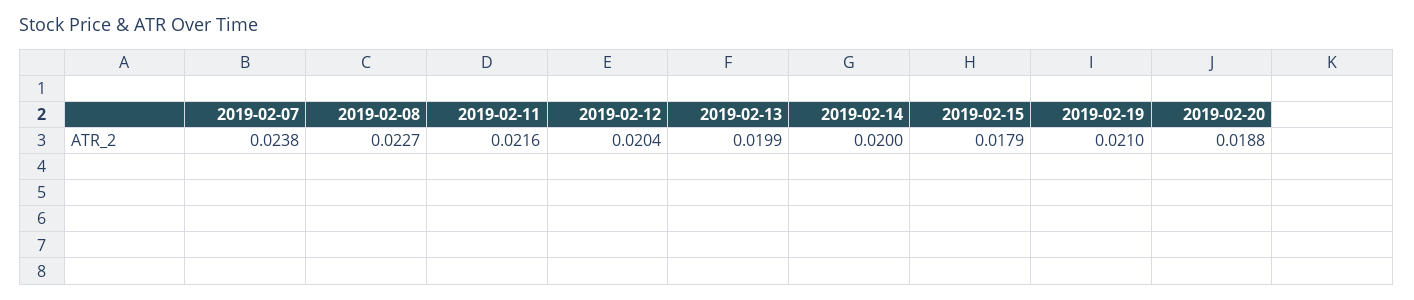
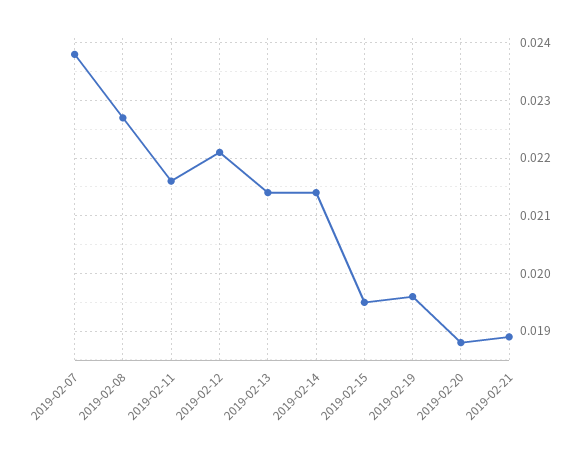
2019-02-12: 0.0204 -> 0.022
2019-02-13: 0.0199 -> 0.0215
2019-02-14: 0.02 -> 0.0215
2019-02-15: 0.0179 -> 0.0195
2019-02-19: 0.021 -> 0.0195
2019-02-21: none -> 0.019

